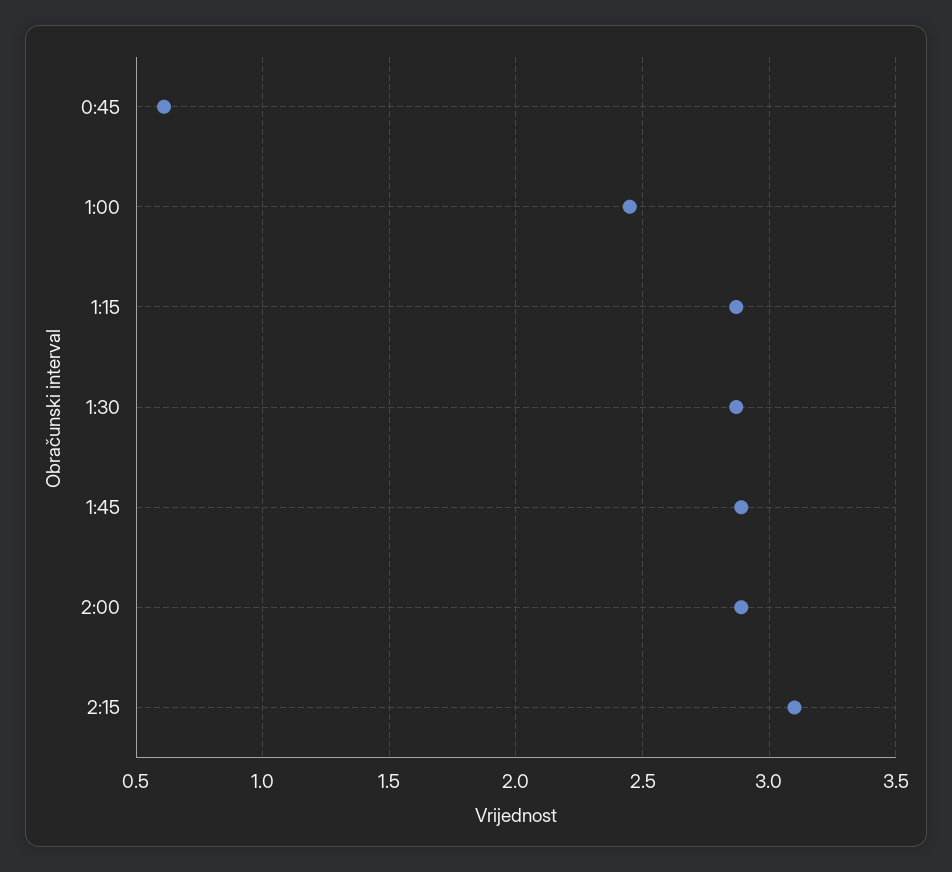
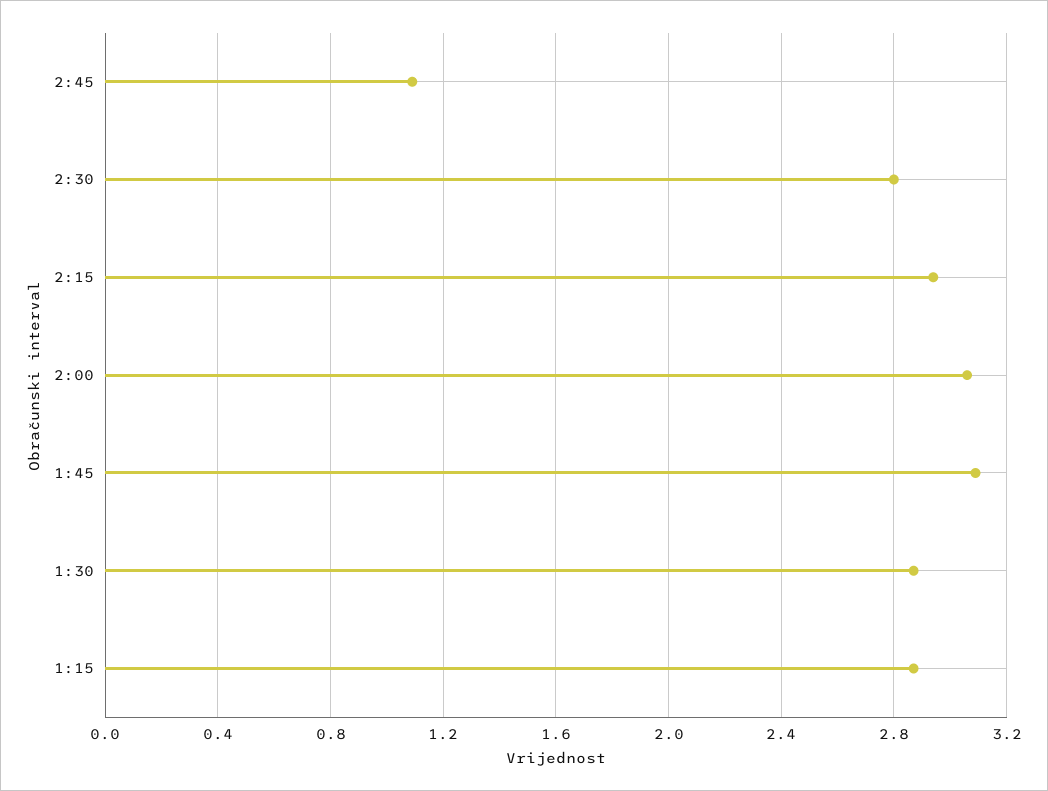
0:45: 0.6 -> none
1:00: 2.45 -> none
1:45: 2.9 -> 3.1
2:00: 2.9 -> 3.05
2:15: 3.1 -> 2.95
2:45: none -> 1.1
2:30: none -> 2.8

